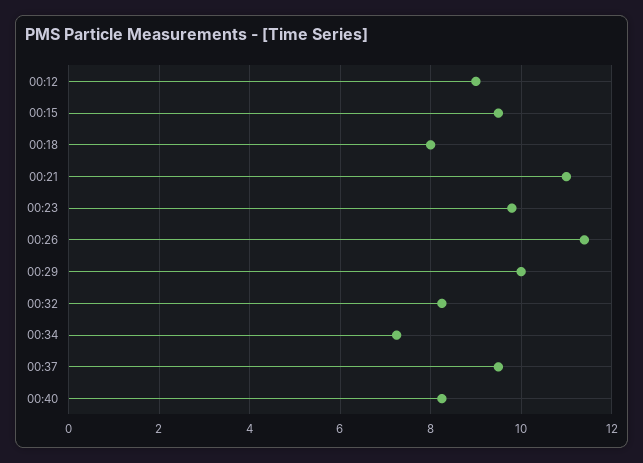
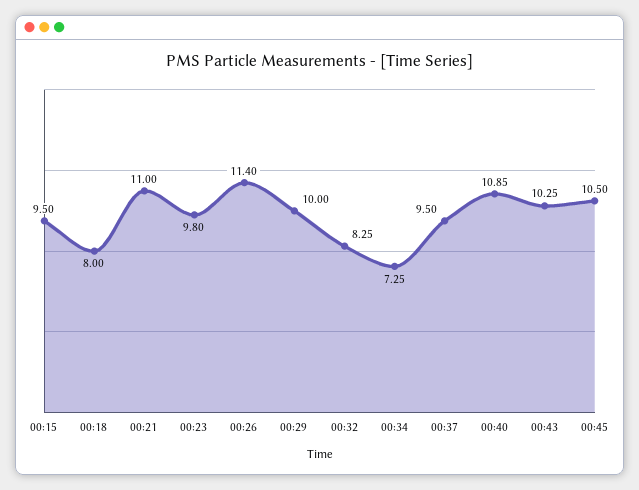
00:12: 9 -> none
00:40: 8.2 -> 10.85
00:43: none -> 10.25
00:45: none -> 10.5

